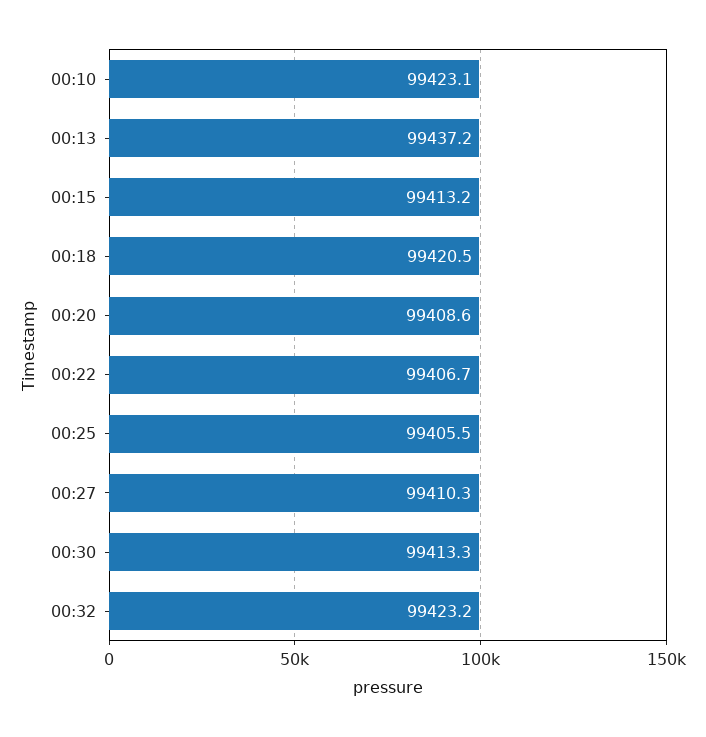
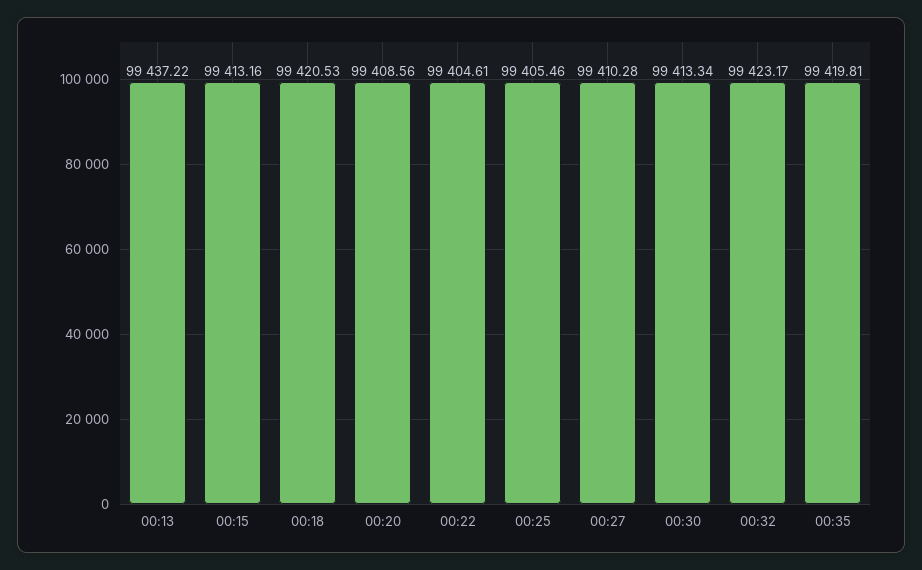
00:10: 99423.1 -> none
00:22: 99406.7 -> 99404.61
00:35: none -> 99419.81

